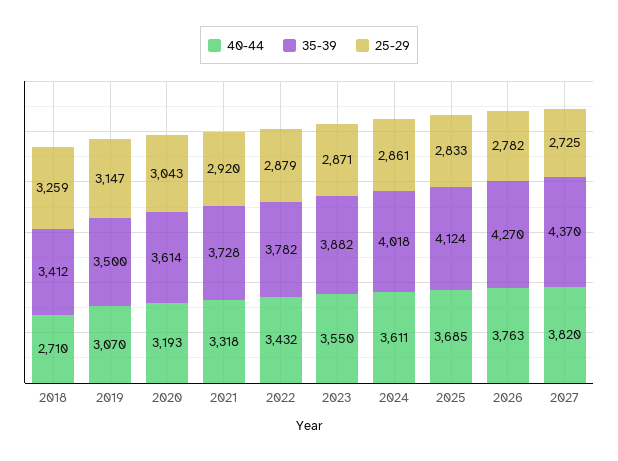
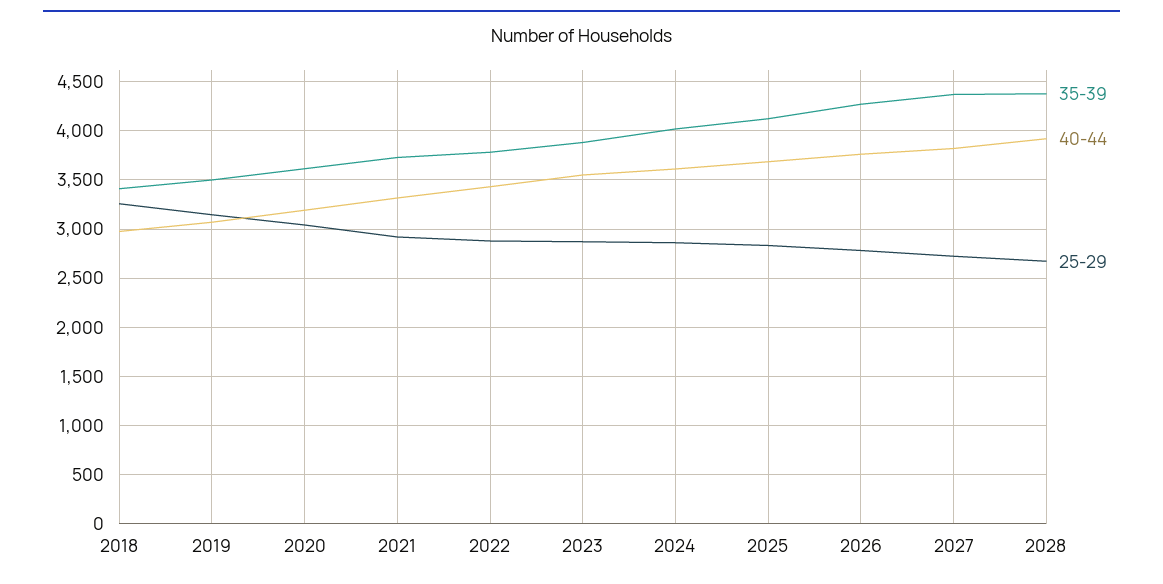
40-44, 2018: 2710 -> 3000
35-39, 2028: none -> 4400
40-44, 2028: none -> 3900
25-29, 2028: none -> 2700

